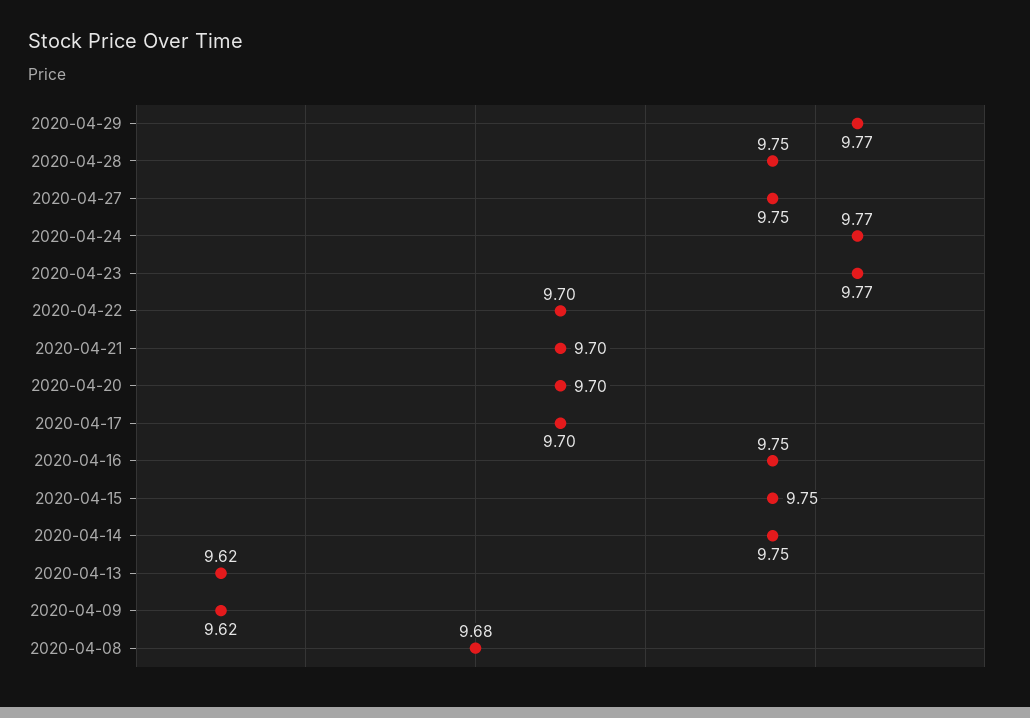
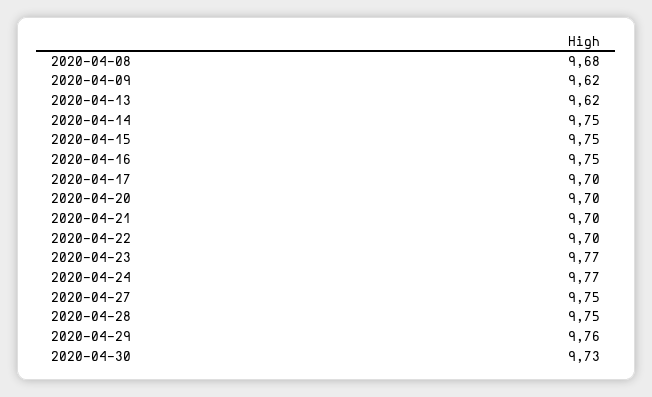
2020-04-29: 9.77 -> 9.76
2020-04-30: none -> 9.73

